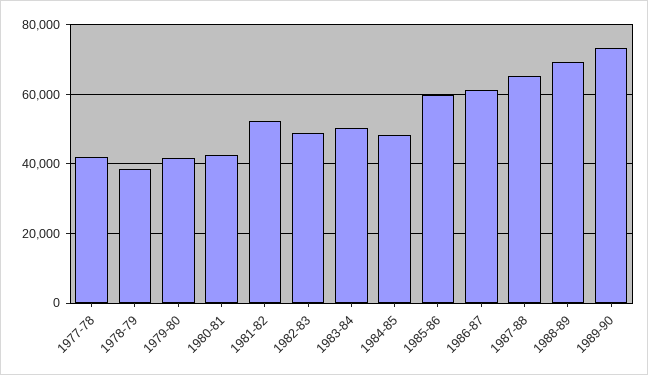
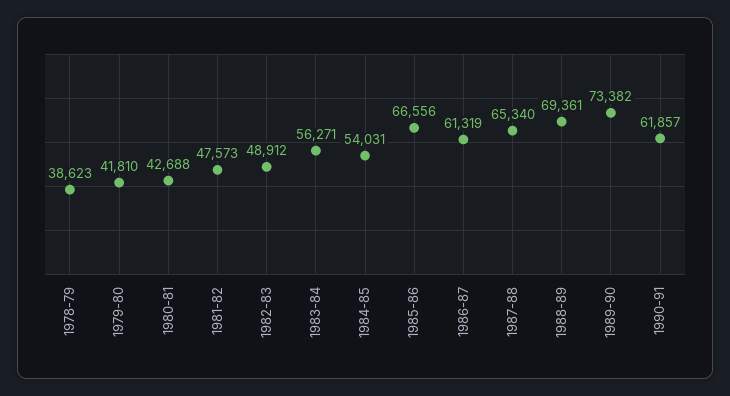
1977-78: 42000 -> none
1981-82: 52000 -> 47573
1983-84: 50000 -> 56271
1984-85: 48000 -> 54031
1985-86: 60000 -> 66556
1990-91: none -> 61857

